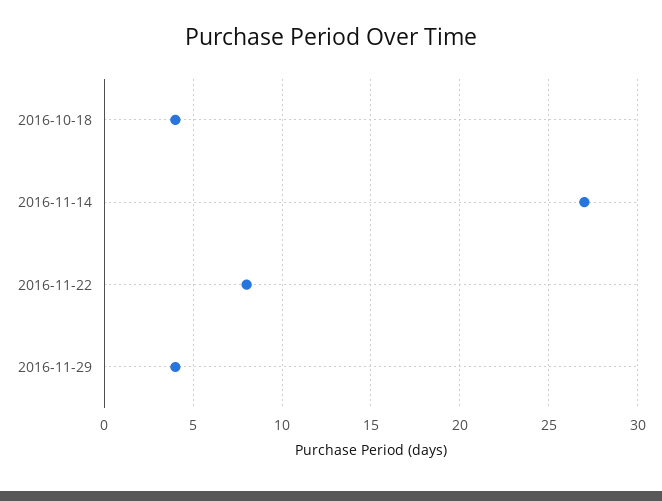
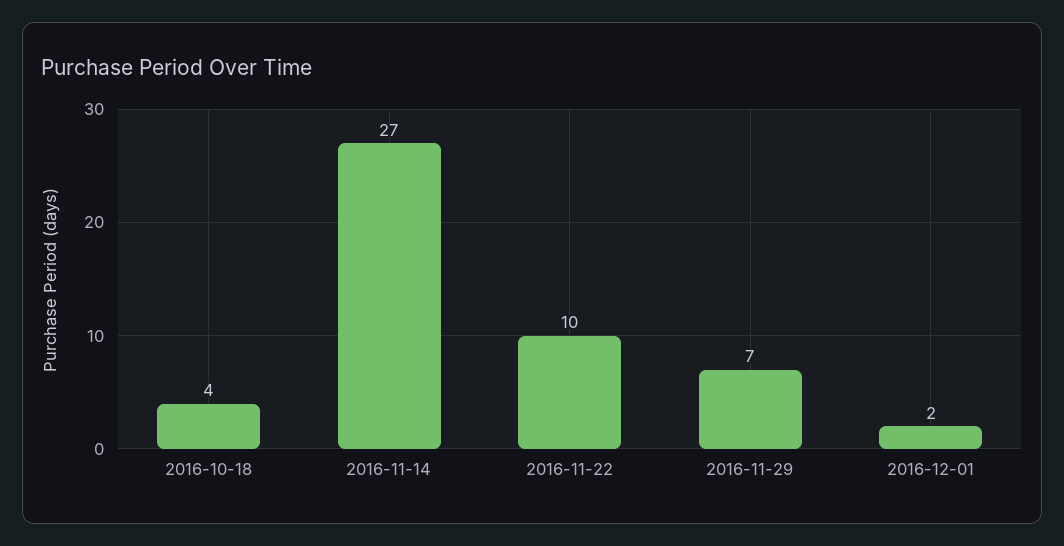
2016-11-22: 8 -> 10
2016-11-29: 4 -> 7
2016-12-01: none -> 2

